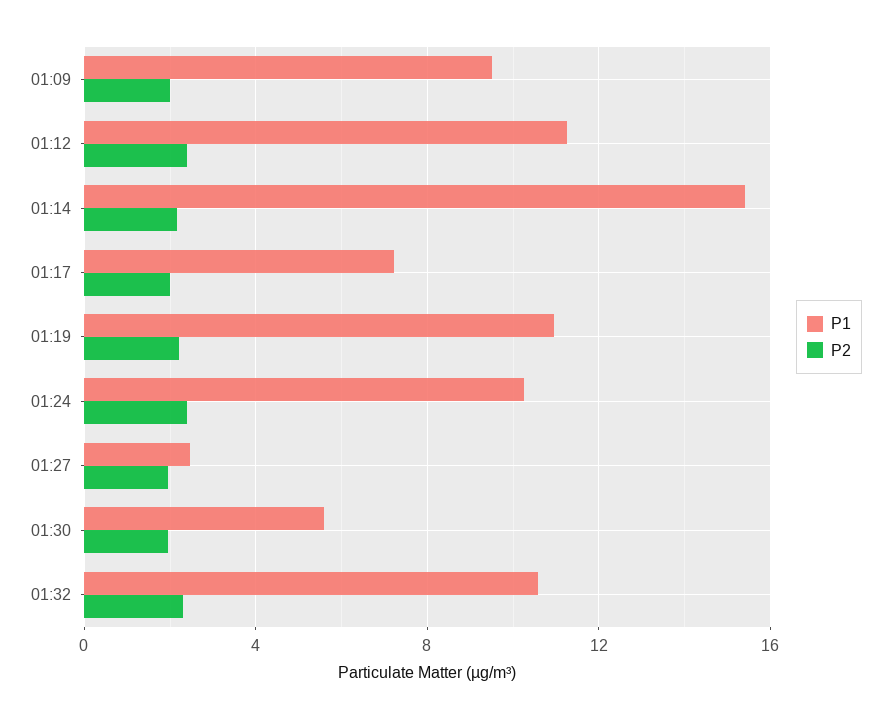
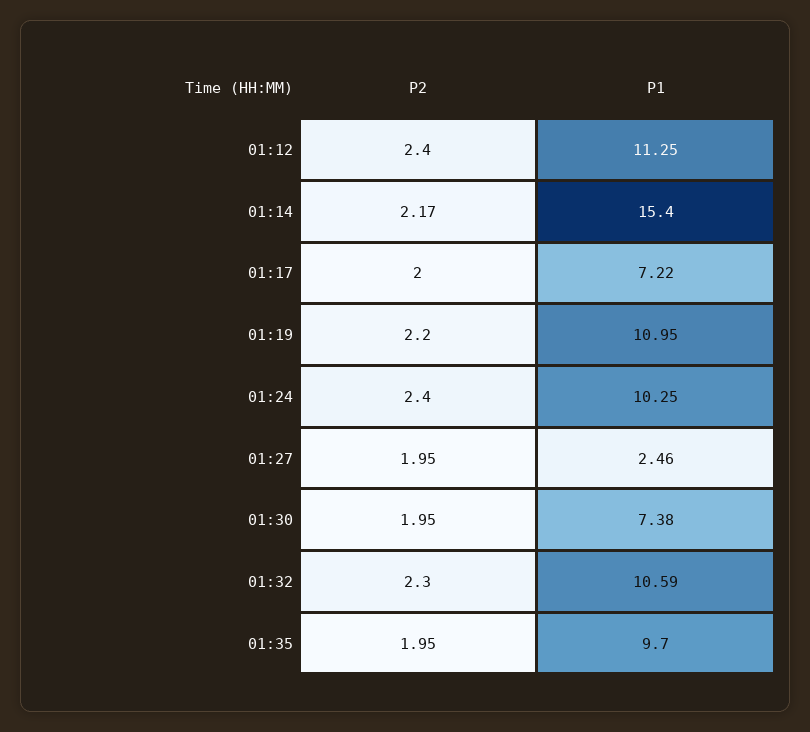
P1, 01:09: 9.5 -> none
P2, 01:09: 2 -> none
P1, 01:30: 5.5 -> 7.38
P2, 01:35: none -> 1.95
P1, 01:35: none -> 9.7

